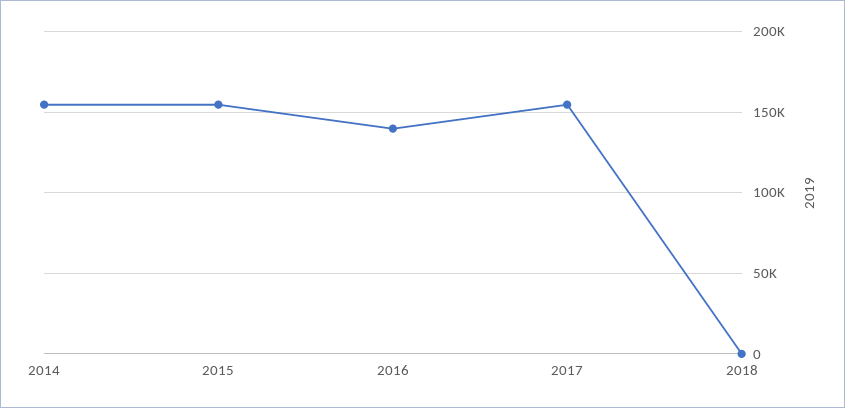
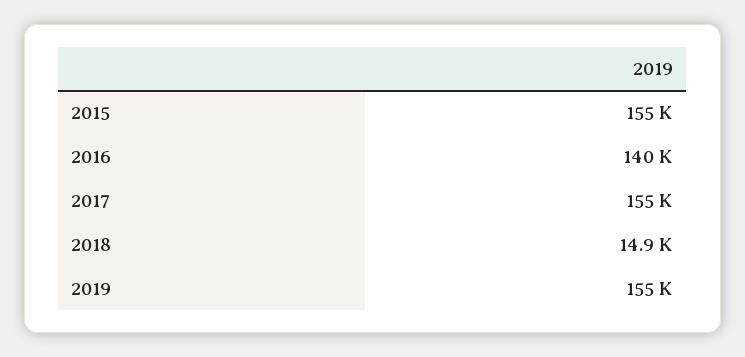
2014: 155000 -> none
2018: 0 -> 14900
2019: none -> 155000

